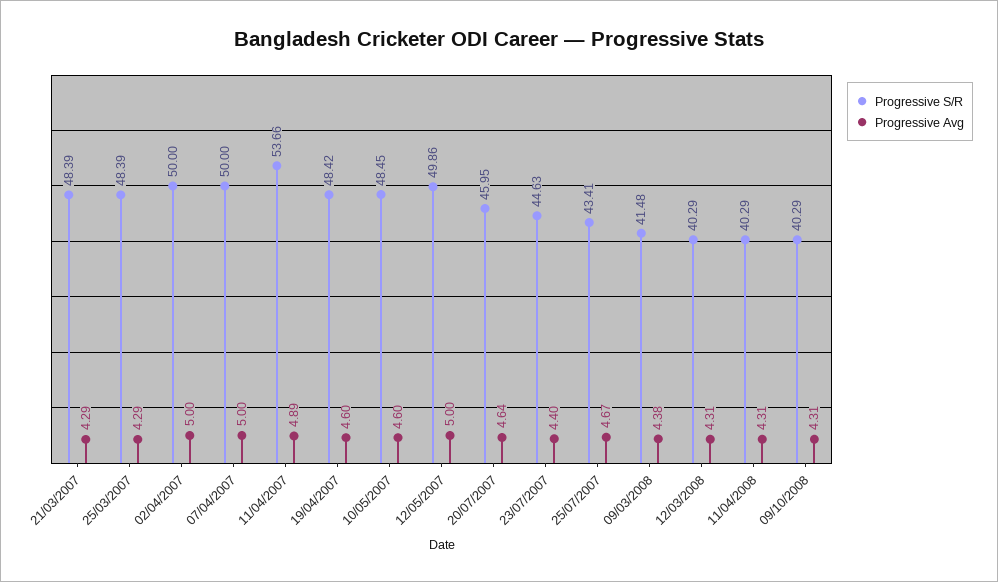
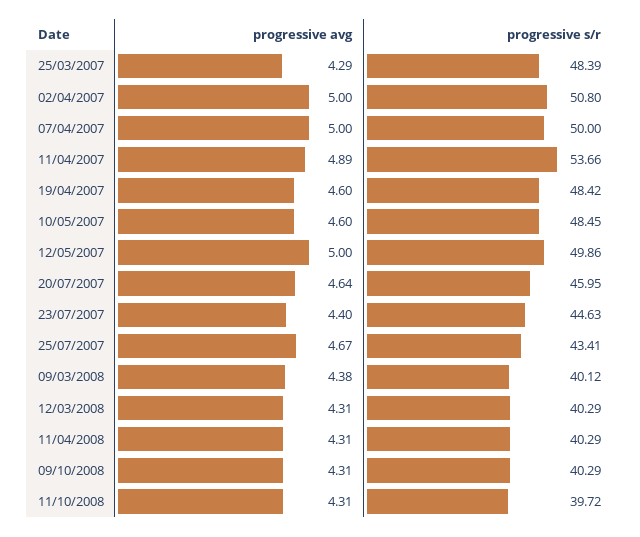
Progressive S/R, 21/03/2007: 48.39 -> none
Progressive Avg, 21/03/2007: 4.29 -> none
Progressive S/R, 02/04/2007: 50 -> 50.8
Progressive S/R, 09/03/2008: 41.48 -> 40.12
Progressive Avg, 11/10/2008: none -> 4.31
Progressive S/R, 11/10/2008: none -> 39.72

